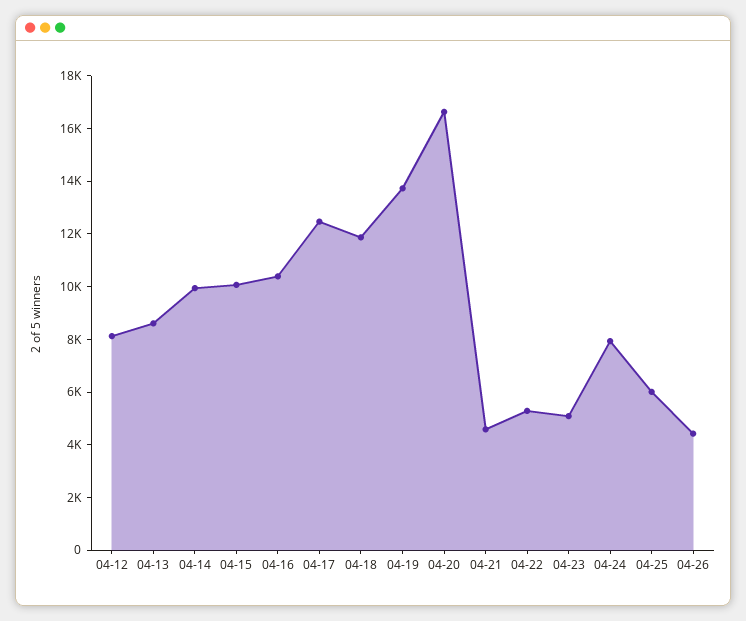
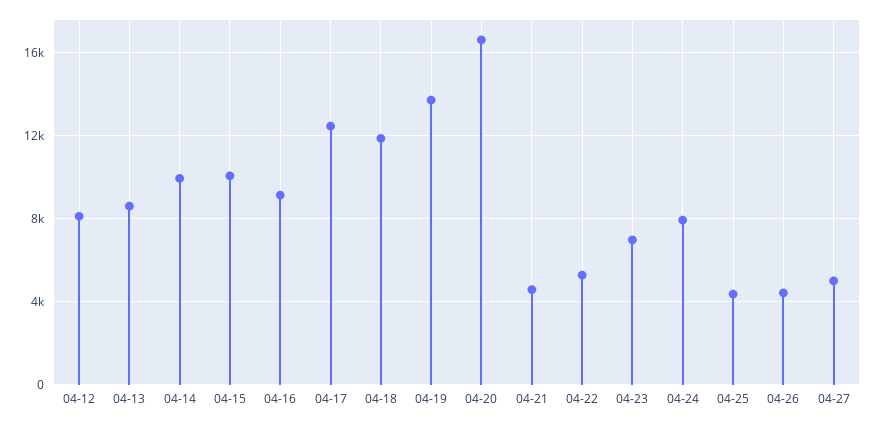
04-16: 10500 -> 9000
04-23: 5000 -> 7000
04-25: 6000 -> 4500
04-27: none -> 5000

